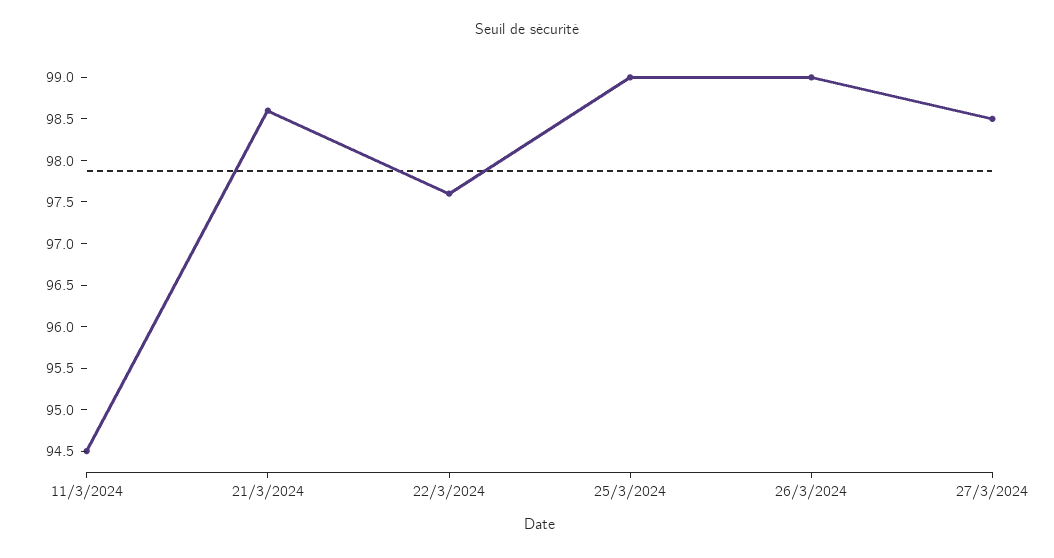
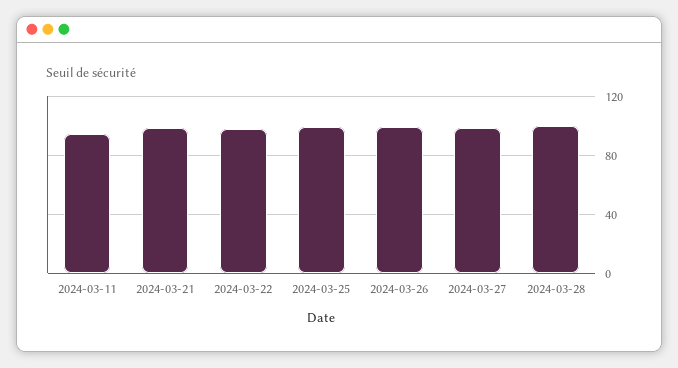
2024-03-28: none -> 100

